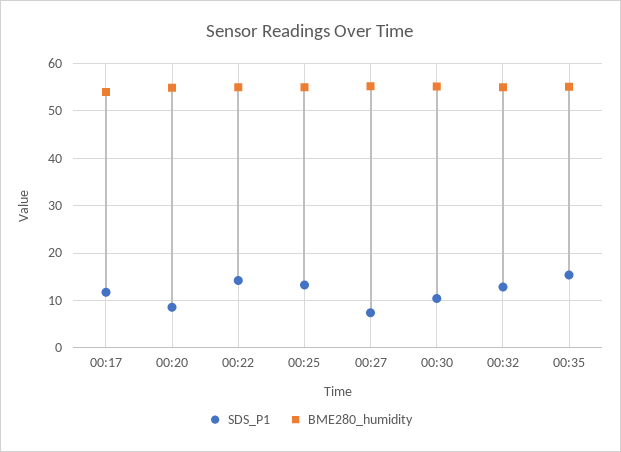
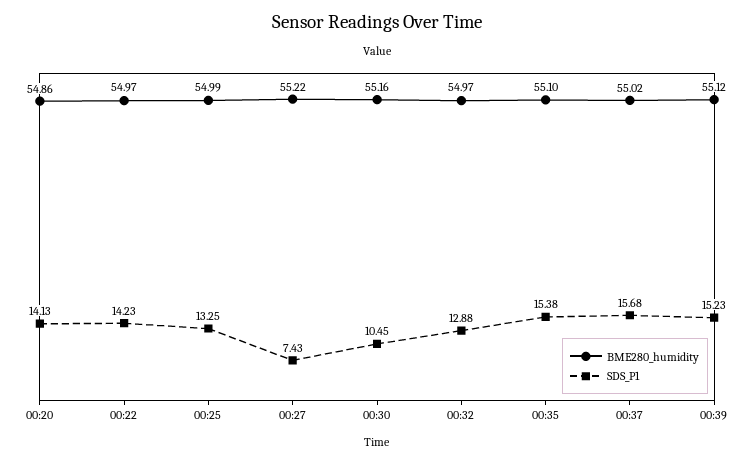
SDS_P1, 00:17: 12 -> none
BME280_humidity, 00:17: 54 -> none
SDS_P1, 00:20: 8 -> 14.13
BME280_humidity, 00:37: none -> 55.02
SDS_P1, 00:37: none -> 15.68
BME280_humidity, 00:39: none -> 55.12
SDS_P1, 00:39: none -> 15.23

